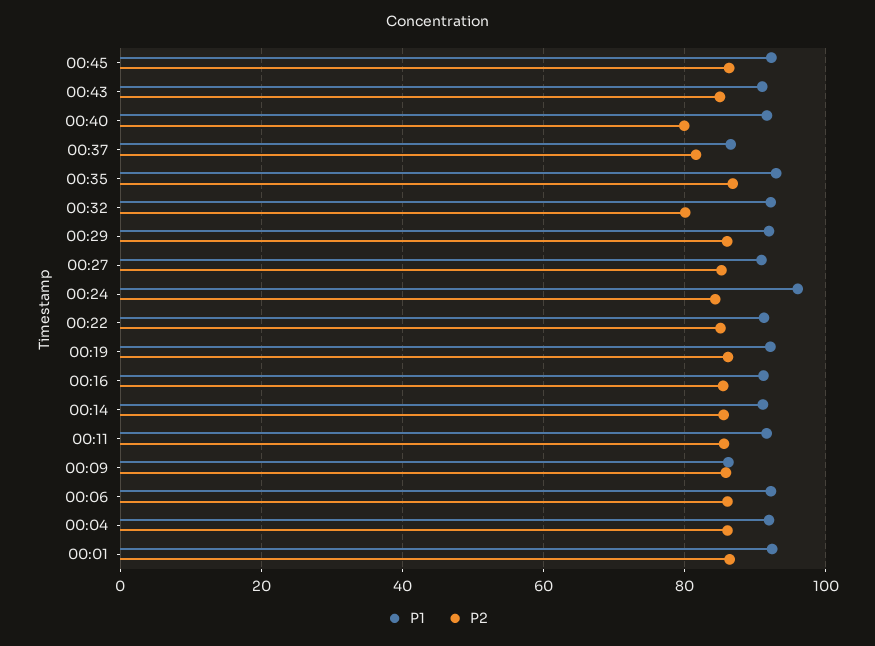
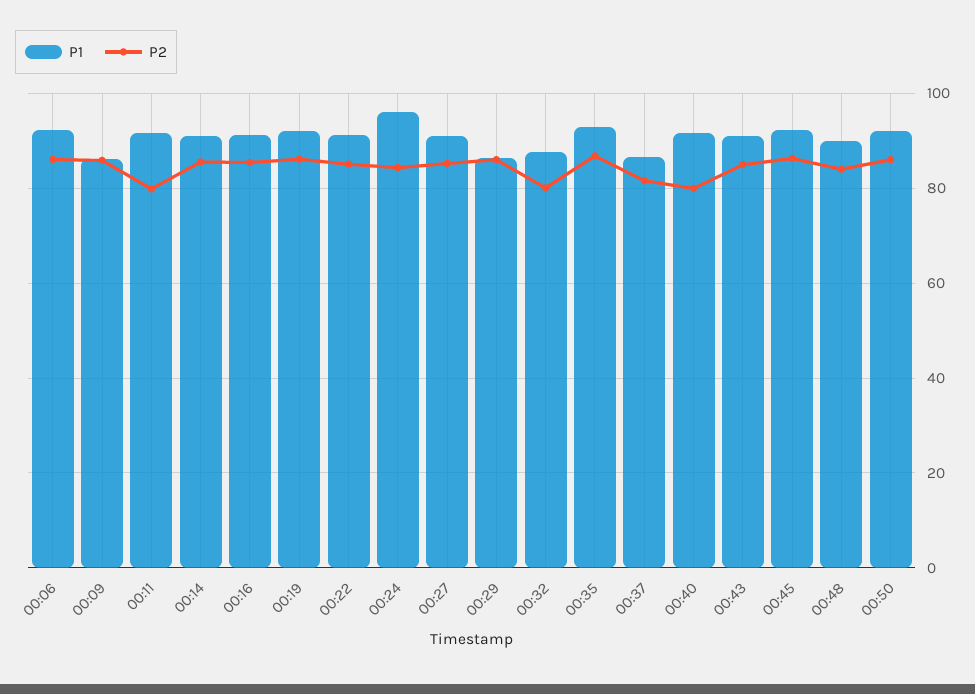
P1, 00:32: 92 -> 88
P1, 00:29: 92 -> 86
P2, 00:11: 86 -> 80
P1, 00:04: 92 -> none
P2, 00:04: 86 -> none
P1, 00:01: 92 -> none
P2, 00:01: 86 -> none
P1, 00:48: none -> 90
P2, 00:48: none -> 84
P1, 00:50: none -> 92
P2, 00:50: none -> 86

